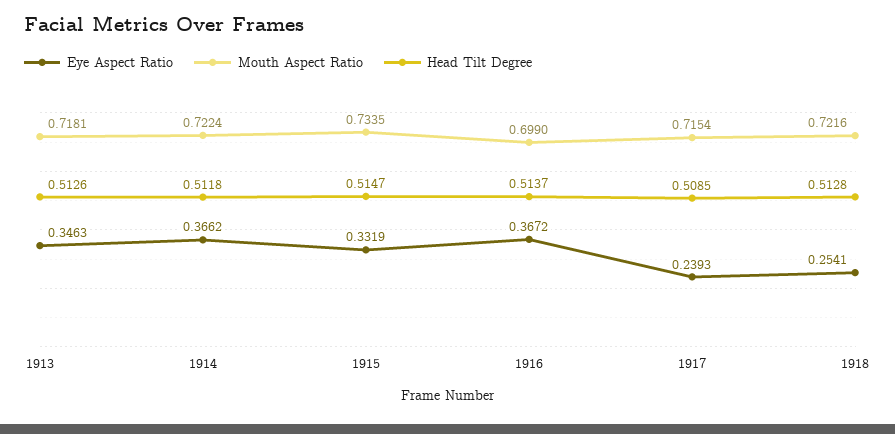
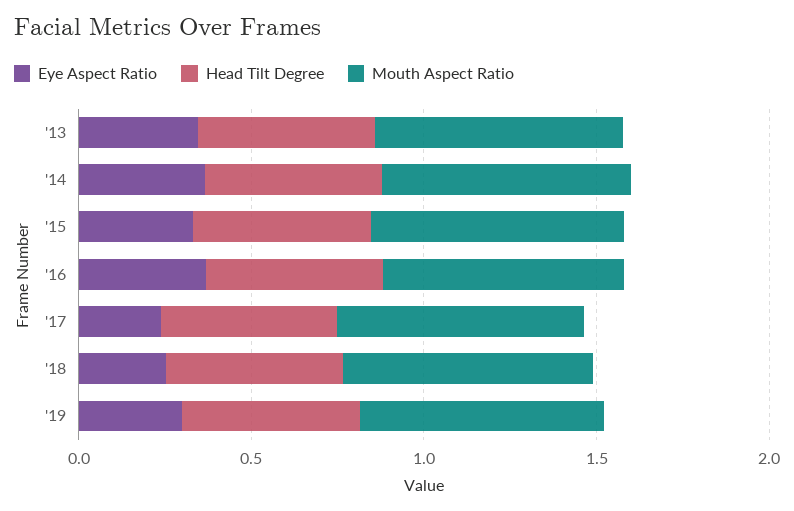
Eye Aspect Ratio, '19: none -> 0.3
Head Tilt Degree, '19: none -> 0.5
Mouth Aspect Ratio, '19: none -> 0.7

